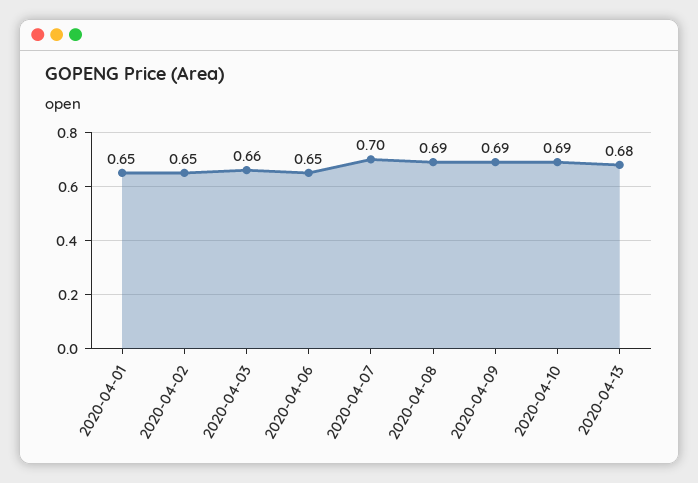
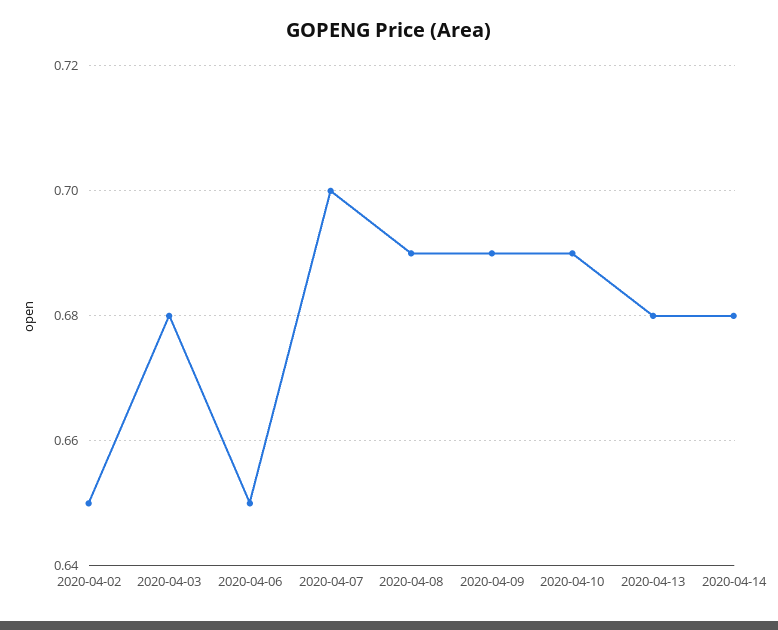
2020-04-01: 0.65 -> none
2020-04-03: 0.66 -> 0.68
2020-04-14: none -> 0.68

